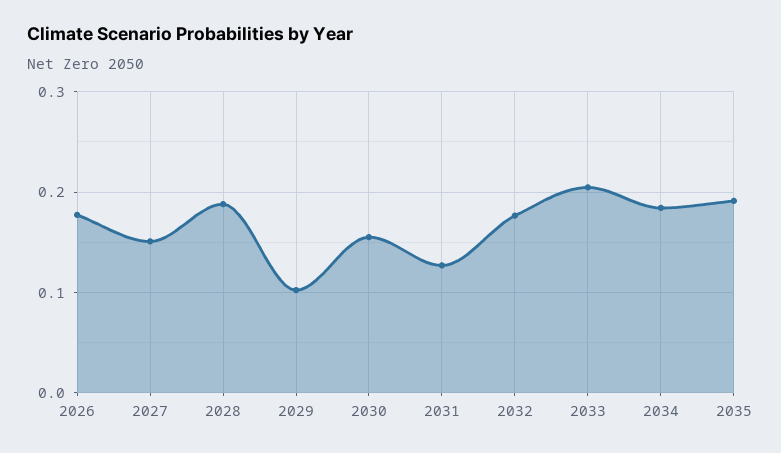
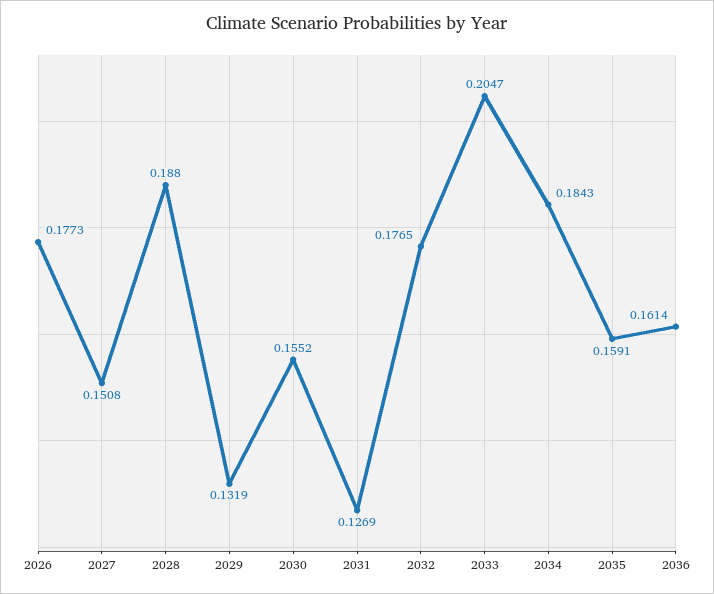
2029: 0.1 -> 0.1319
2035: 0.19 -> 0.1591
2036: none -> 0.1614

